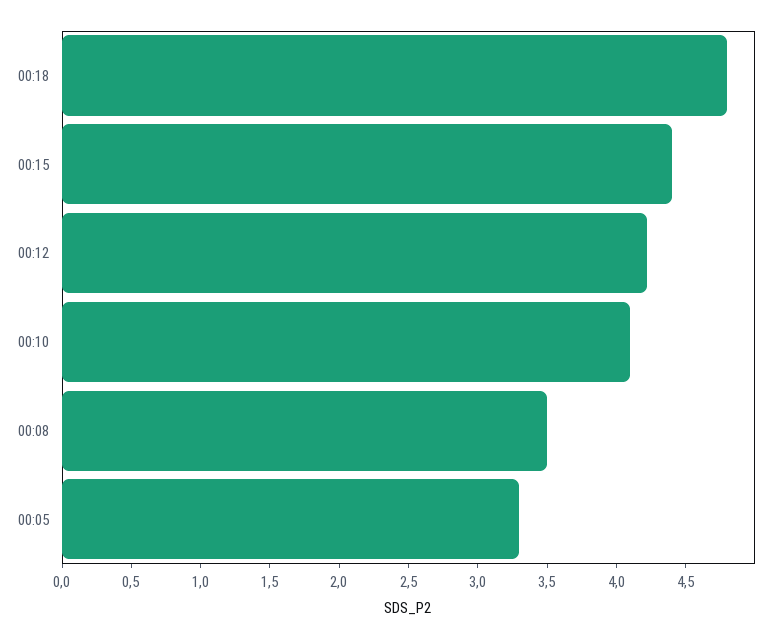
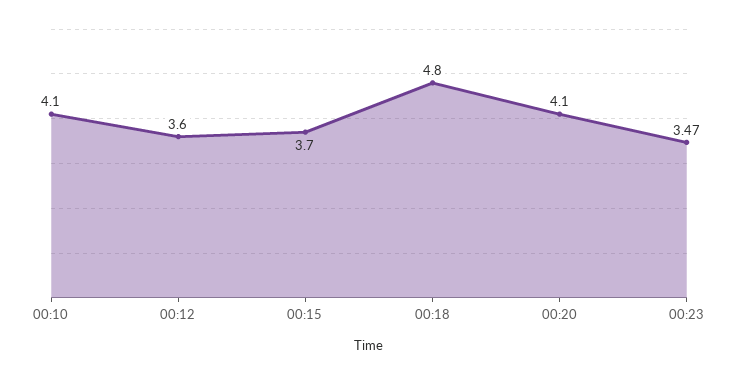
00:15: 4.4 -> 3.7
00:12: 4.2 -> 3.6
00:08: 3.5 -> none
00:05: 3.3 -> none
00:20: none -> 4.1
00:23: none -> 3.47

